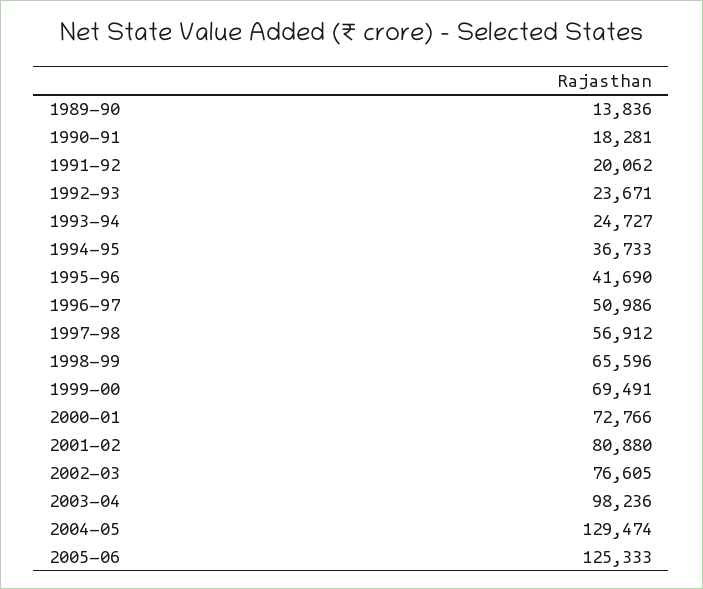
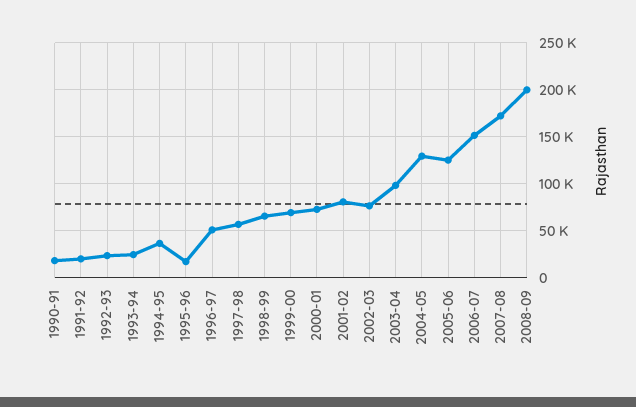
1989-90: 13836 -> none
1995-96: 41690 -> 20000
2006-07: none -> 150000
2007-08: none -> 170000
2008-09: none -> 200000

